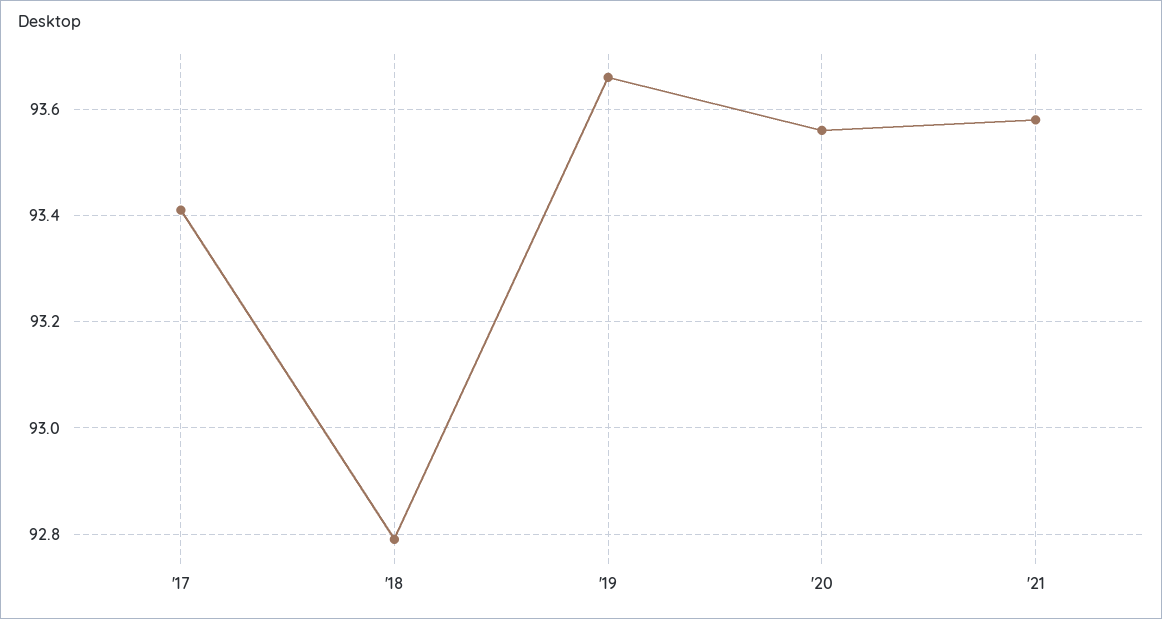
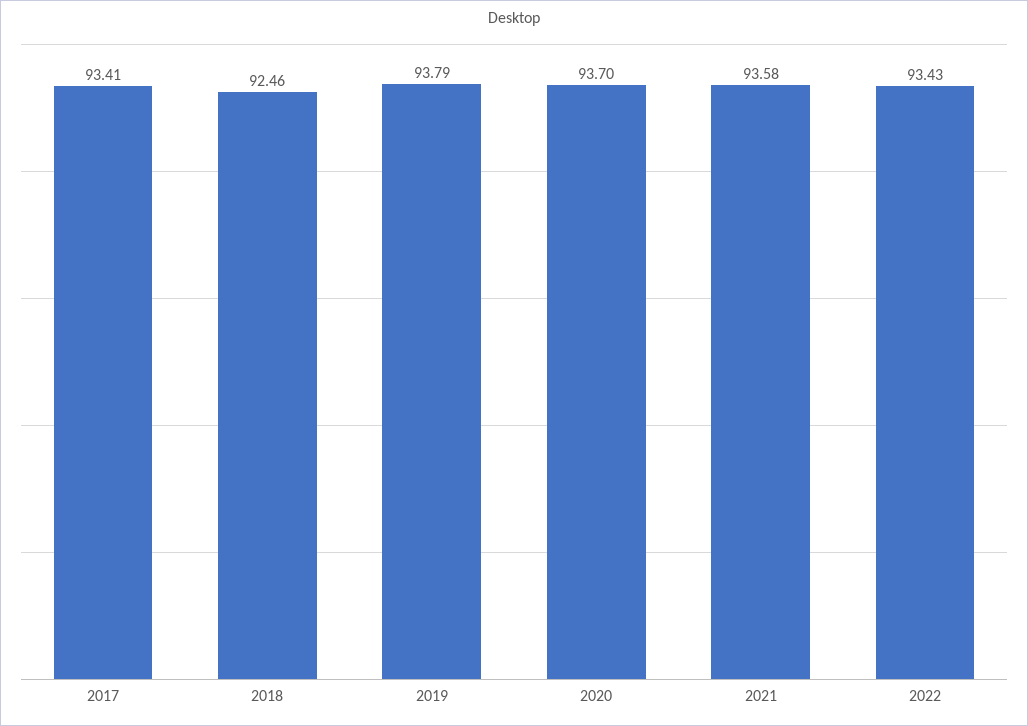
'18: 92.8 -> 92.46
'19: 93.65 -> 93.79
'20: 93.55 -> 93.7
2022: none -> 93.43

